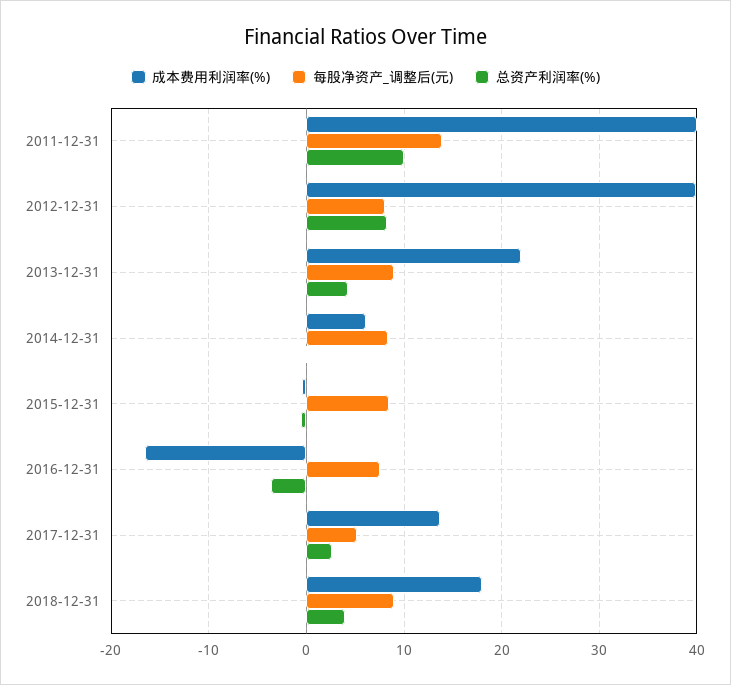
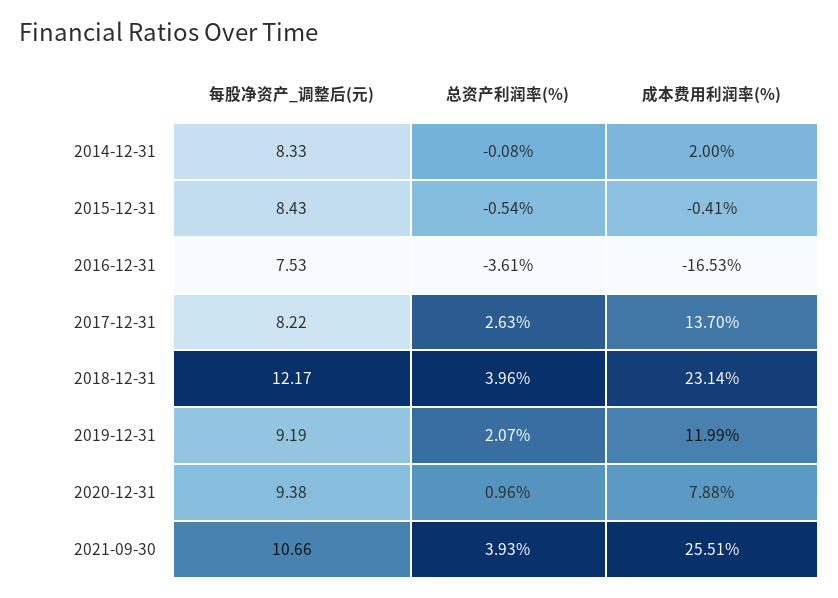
成本费用利润率(%), 2011-12-31: 40 -> none
每股净资产_调整后(元), 2011-12-31: 14 -> none
总资产利润率(%), 2011-12-31: 10 -> none
成本费用利润率(%), 2012-12-31: 40 -> none
每股净资产_调整后(元), 2012-12-31: 8 -> none
总资产利润率(%), 2012-12-31: 8 -> none
成本费用利润率(%), 2013-12-31: 22 -> none
每股净资产_调整后(元), 2013-12-31: 9 -> none
总资产利润率(%), 2013-12-31: 4 -> none
成本费用利润率(%), 2014-12-31: 6 -> 2
每股净资产_调整后(元), 2017-12-31: 5 -> 8.22
成本费用利润率(%), 2018-12-31: 18 -> 23.14
每股净资产_调整后(元), 2018-12-31: 9 -> 12.17
每股净资产_调整后(元), 2019-12-31: none -> 9.19
总资产利润率(%), 2019-12-31: none -> 2.07
成本费用利润率(%), 2019-12-31: none -> 11.99
每股净资产_调整后(元), 2020-12-31: none -> 9.38
总资产利润率(%), 2020-12-31: none -> 0.96
成本费用利润率(%), 2020-12-31: none -> 7.88
每股净资产_调整后(元), 2021-09-30: none -> 10.66
总资产利润率(%), 2021-09-30: none -> 3.93
成本费用利润率(%), 2021-09-30: none -> 25.51

